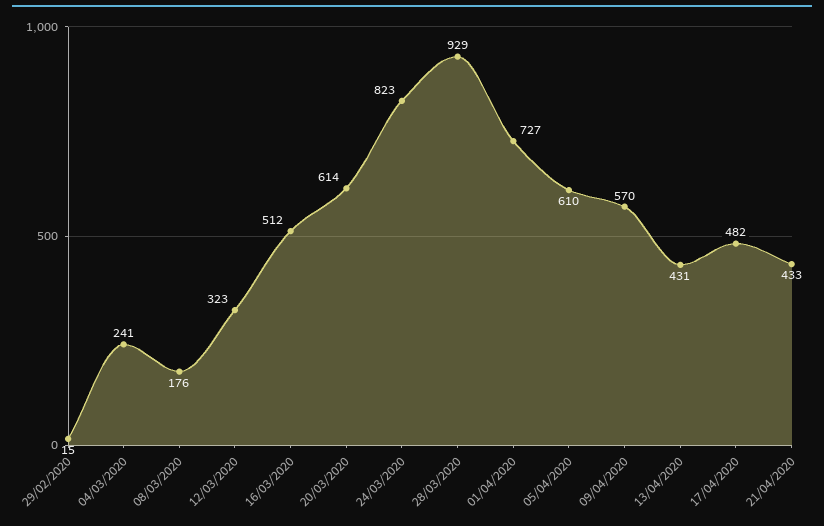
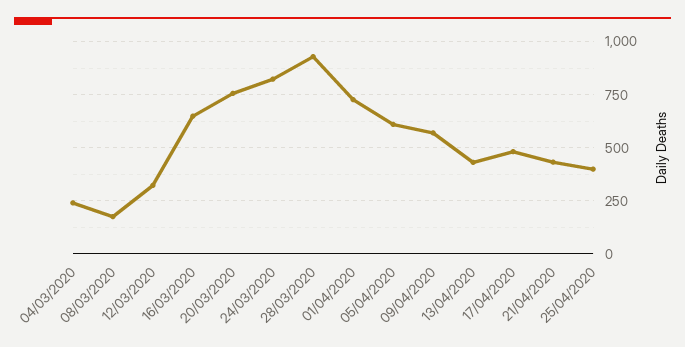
29/02/2020: 15 -> none
16/03/2020: 512 -> 650
20/03/2020: 614 -> 750
25/04/2020: none -> 400

